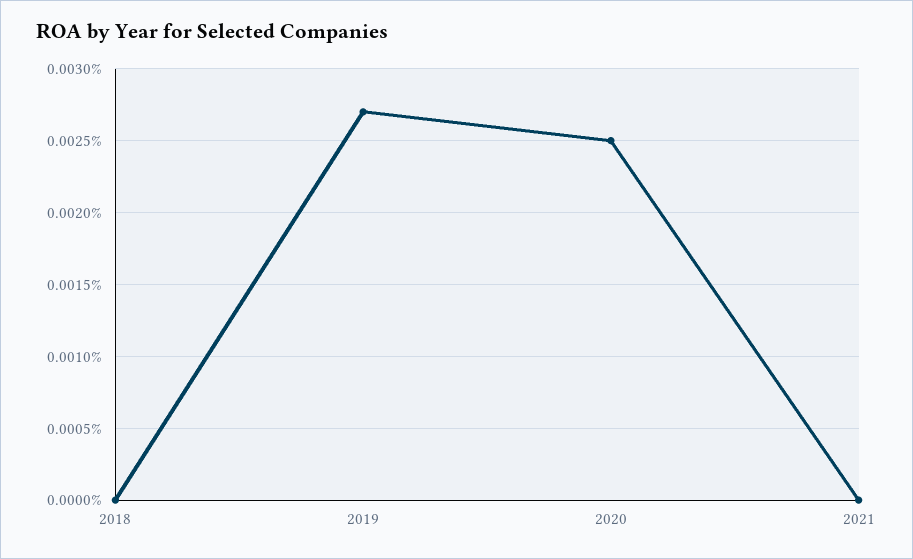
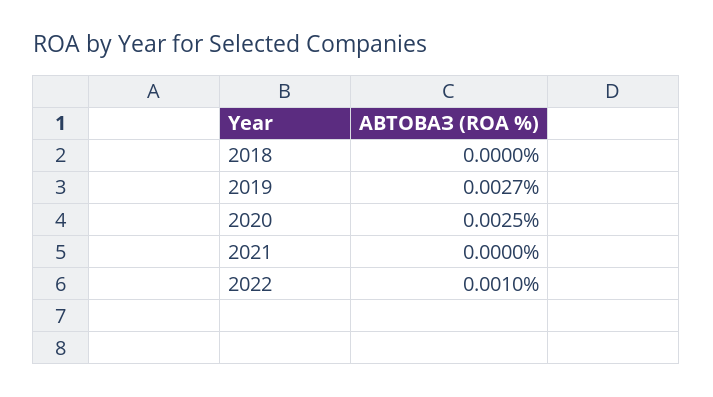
2022: none -> 0.001

